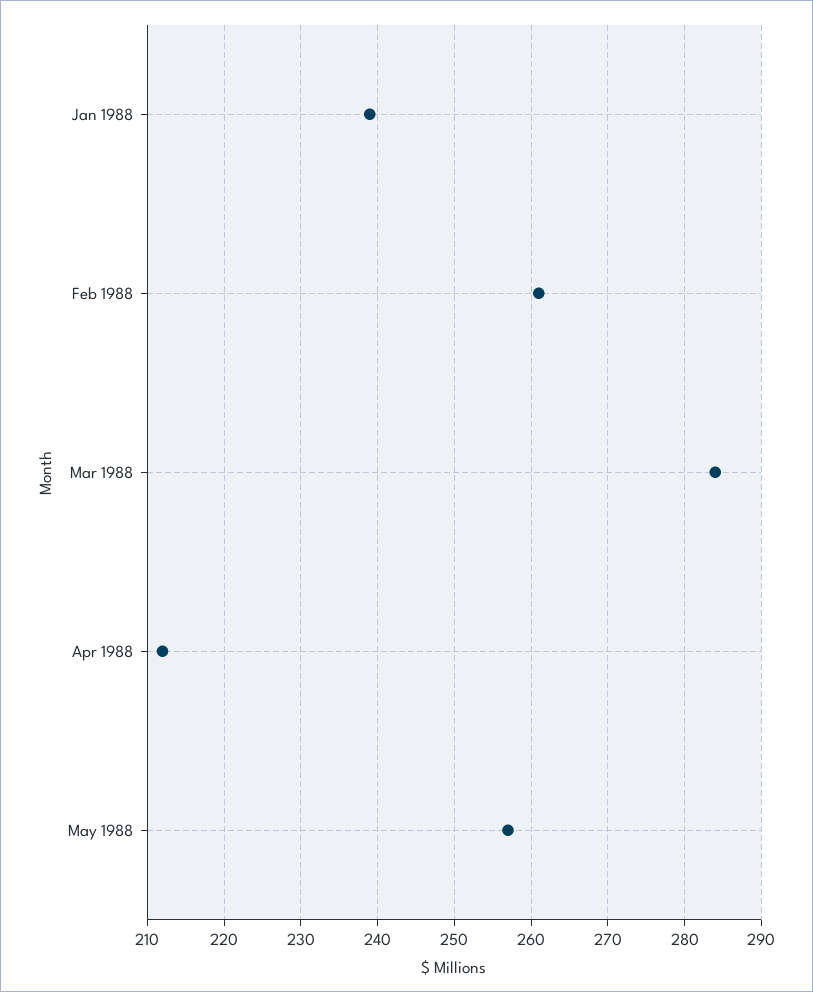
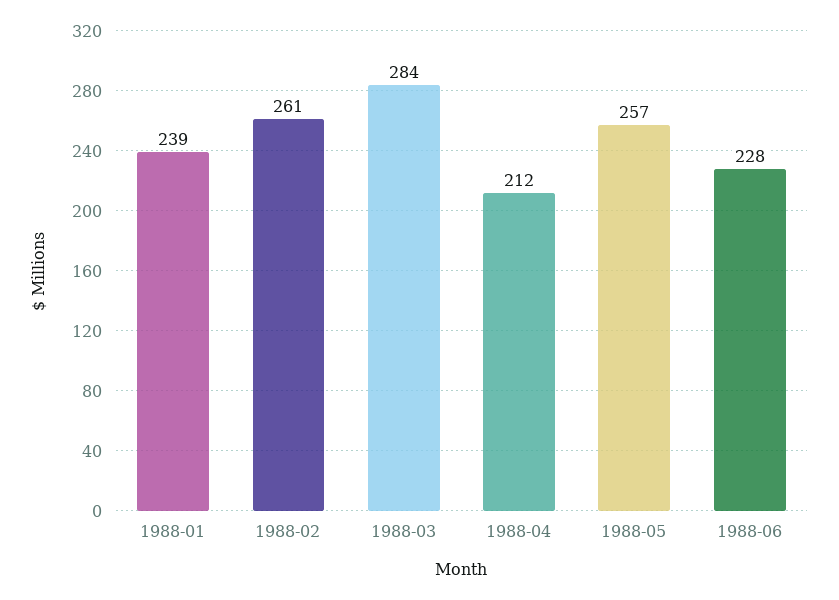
1988-06: none -> 228

